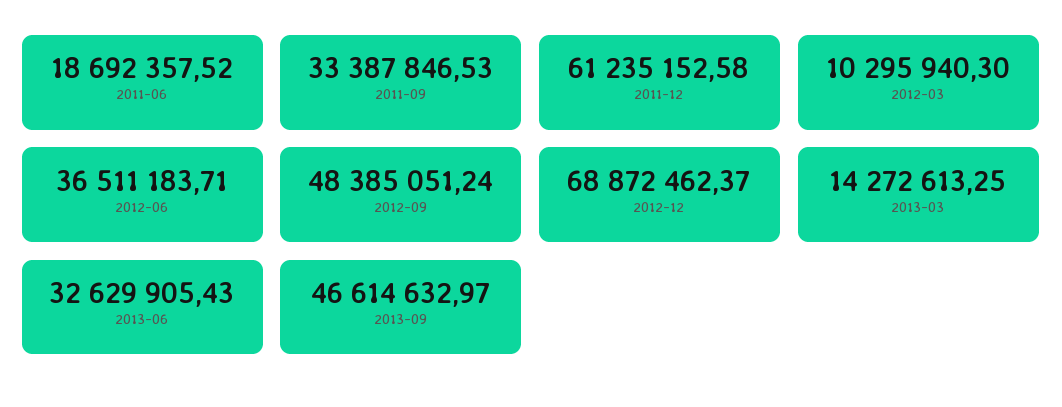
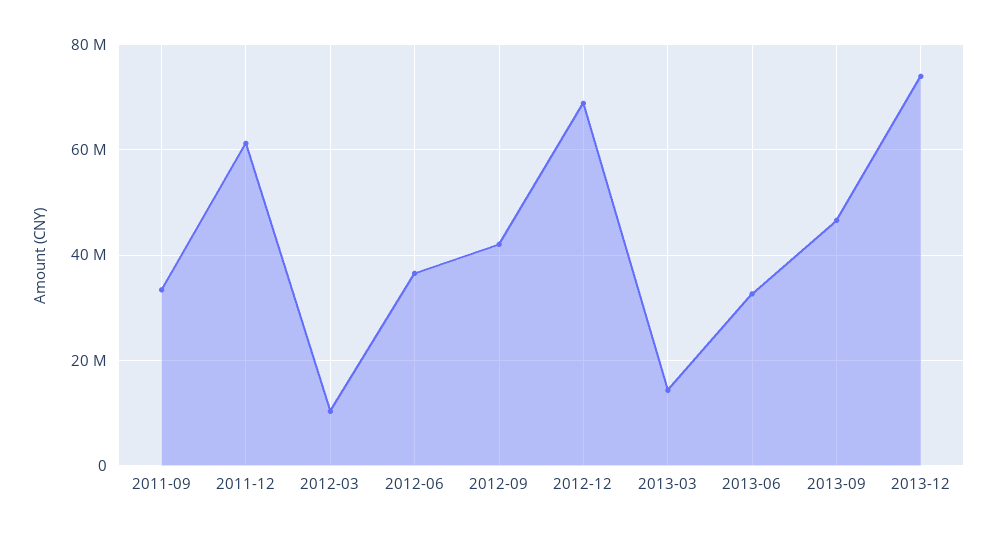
2011-06: 18692357.52 -> none
2012-09: 48385051.24 -> 42000000
2013-12: none -> 74000000

